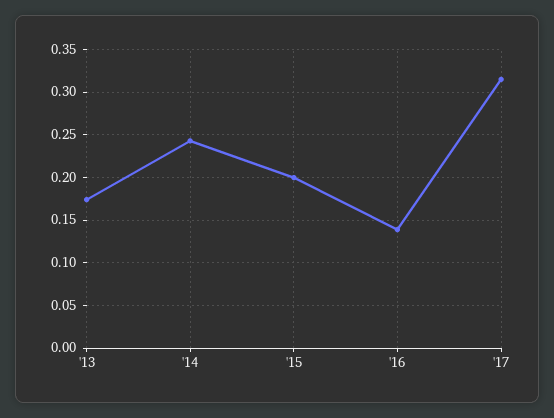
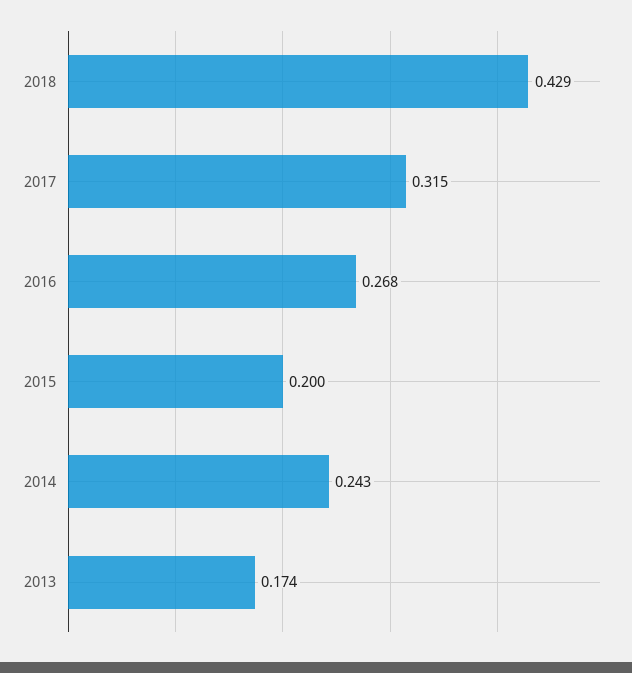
'16: 0.14 -> 0.268
2018: none -> 0.429

